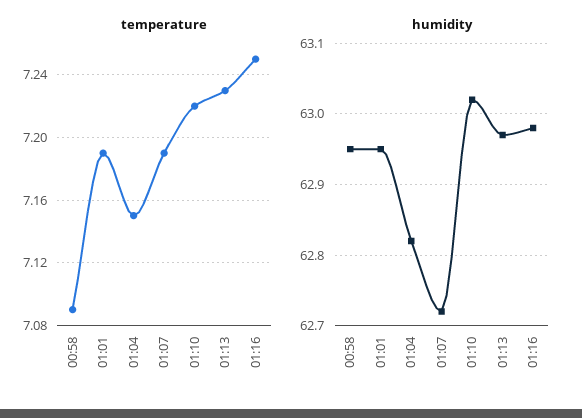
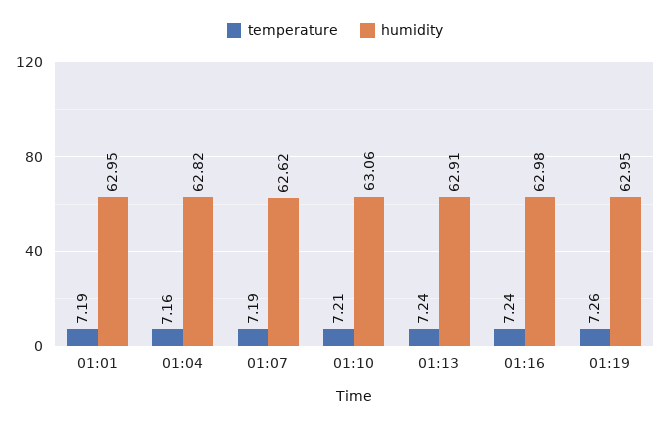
temperature, 00:58: 7.09 -> none
temperature, 01:04: 7.15 -> 7.16
temperature, 01:10: 7.22 -> 7.21
temperature, 01:13: 7.23 -> 7.24
temperature, 01:16: 7.25 -> 7.24
humidity, 00:58: 62.95 -> none
humidity, 01:07: 62.72 -> 62.62
humidity, 01:10: 63.02 -> 63.06
humidity, 01:13: 62.97 -> 62.91
temperature, 01:19: none -> 7.26
humidity, 01:19: none -> 62.95

